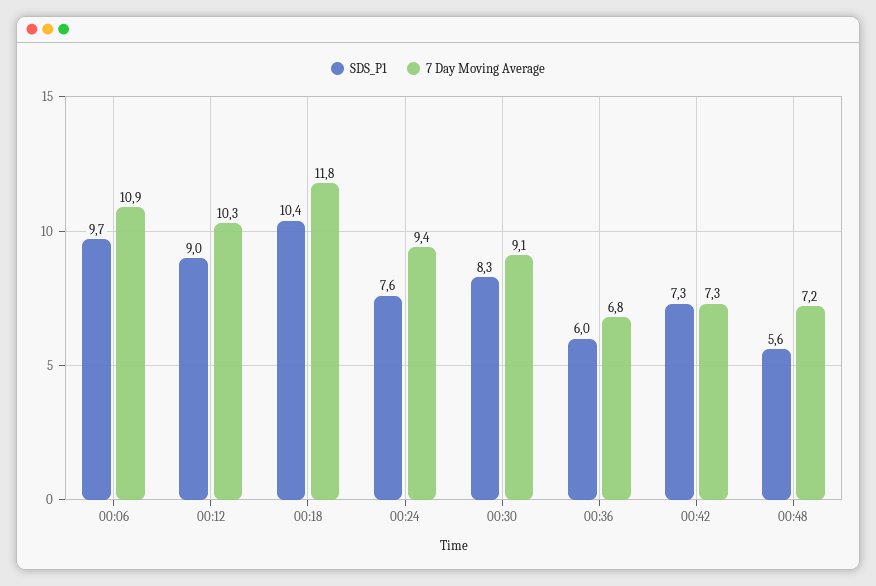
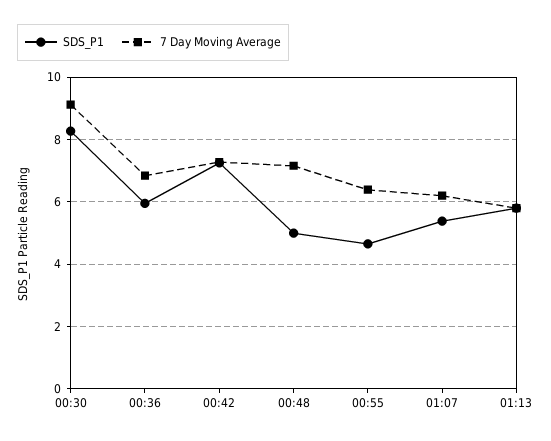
SDS_P1, 00:06: 9.7 -> none
7 Day Moving Average, 00:06: 10.9 -> none
SDS_P1, 00:12: 9 -> none
7 Day Moving Average, 00:12: 10.3 -> none
SDS_P1, 00:18: 10.4 -> none
7 Day Moving Average, 00:18: 11.8 -> none
SDS_P1, 00:24: 7.6 -> none
7 Day Moving Average, 00:24: 9.4 -> none
SDS_P1, 00:48: 5.6 -> 5
SDS_P1, 00:55: none -> 4.6
7 Day Moving Average, 00:55: none -> 6.4
SDS_P1, 01:07: none -> 5.4
7 Day Moving Average, 01:07: none -> 6.2
SDS_P1, 01:13: none -> 5.8
7 Day Moving Average, 01:13: none -> 5.8

